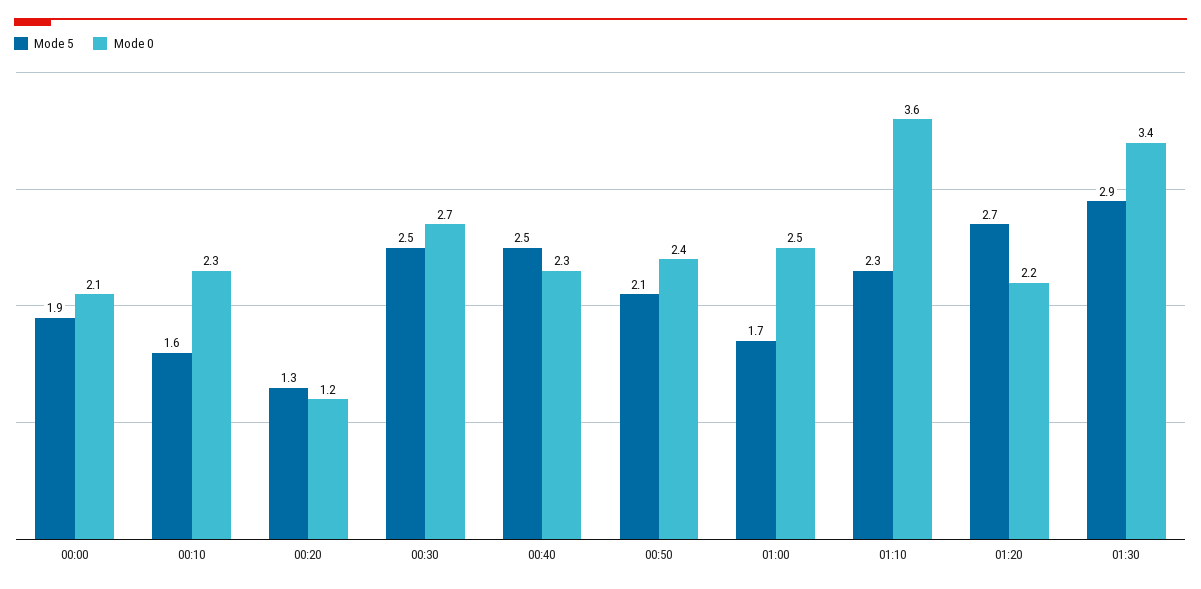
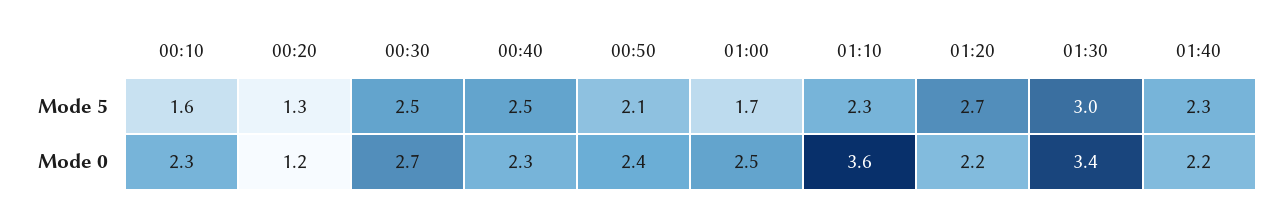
Mode 5, 00:00: 1.9 -> none
Mode 0, 00:00: 2.1 -> none
Mode 5, 01:30: 2.9 -> 3
Mode 5, 01:40: none -> 2.3
Mode 0, 01:40: none -> 2.2

